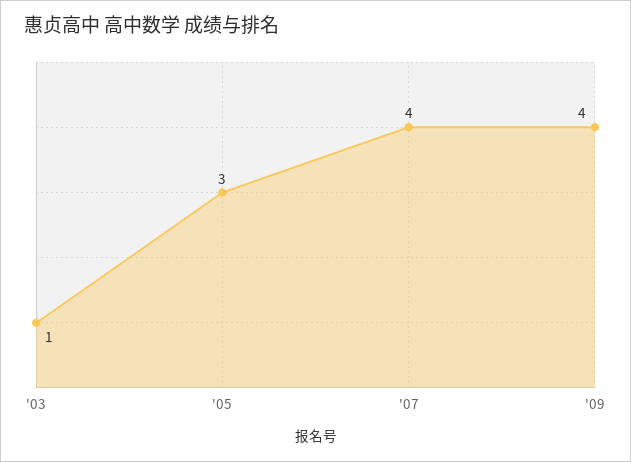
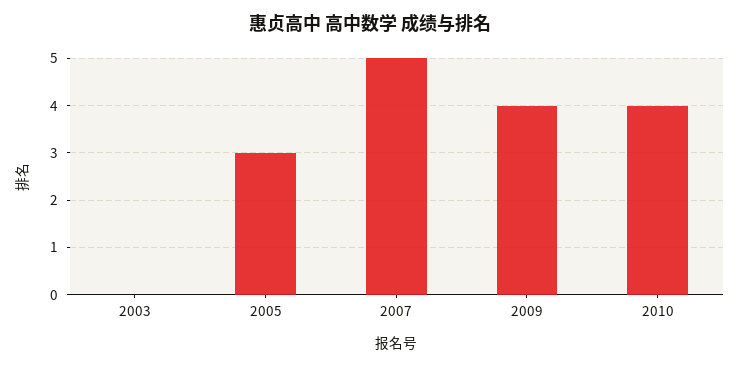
'03: 1 -> 0
'07: 4 -> 5
2010: none -> 4

